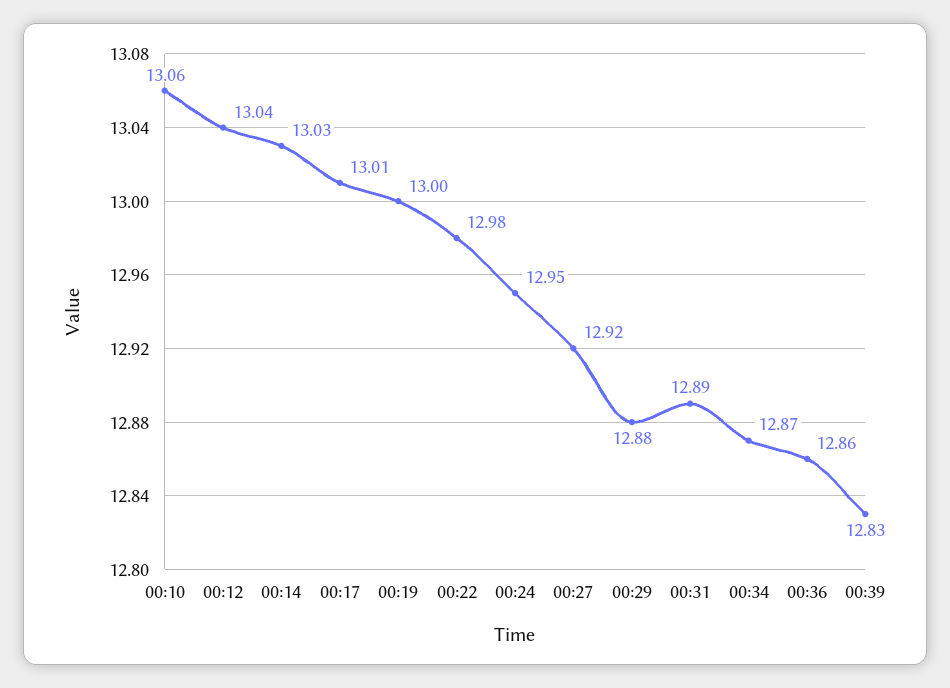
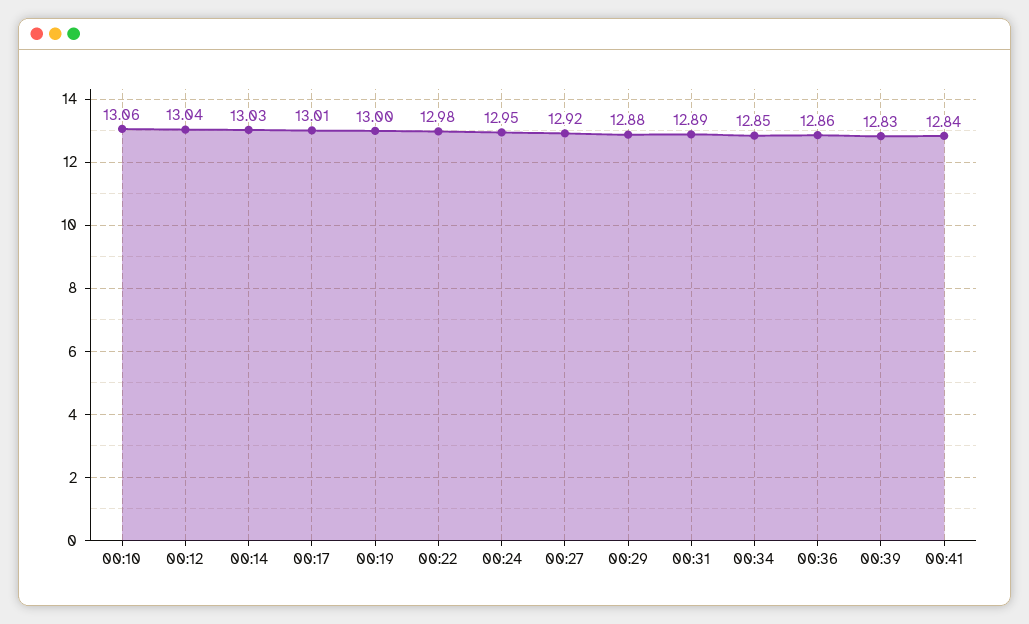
00:34: 12.87 -> 12.85
00:41: none -> 12.84

